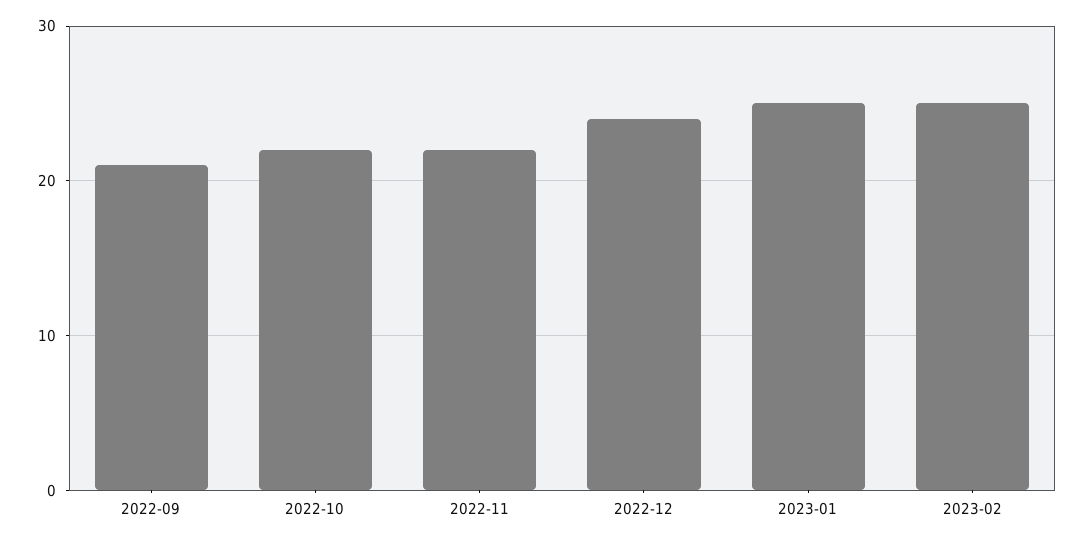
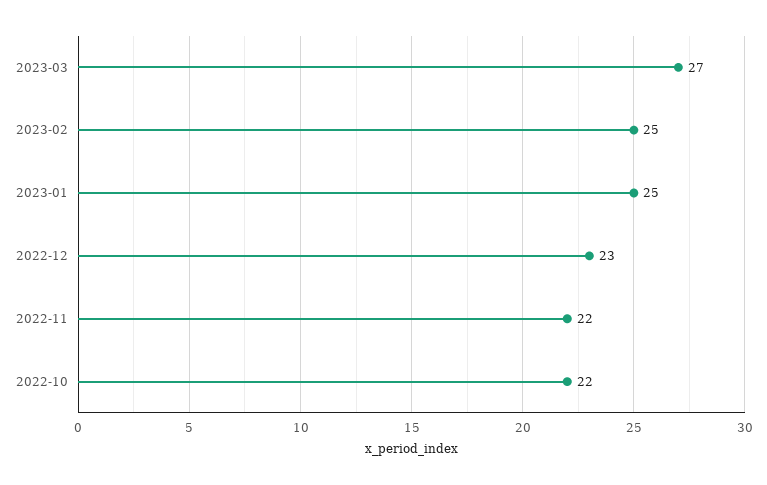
2022-09: 21 -> none
2022-12: 24 -> 23
2023-03: none -> 27

